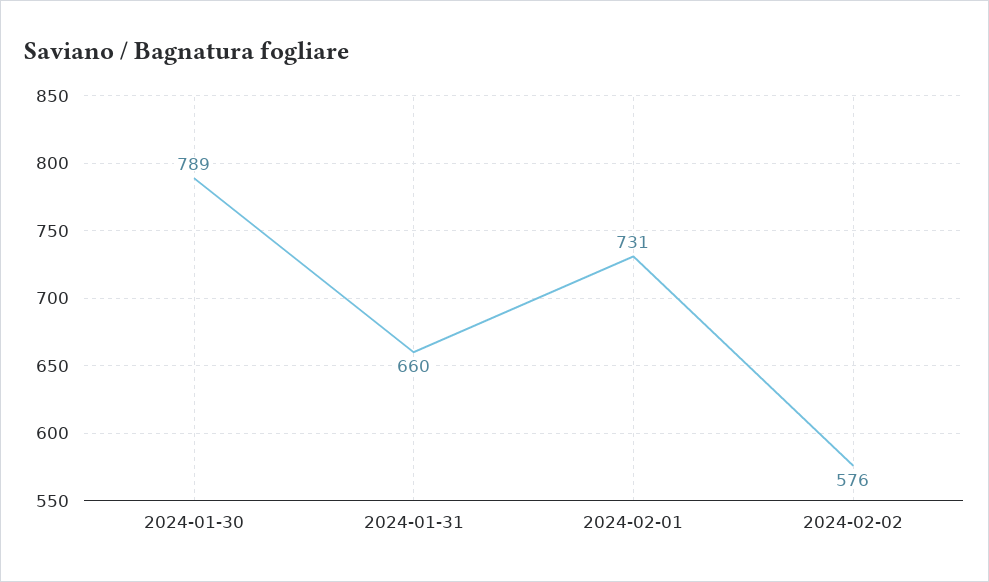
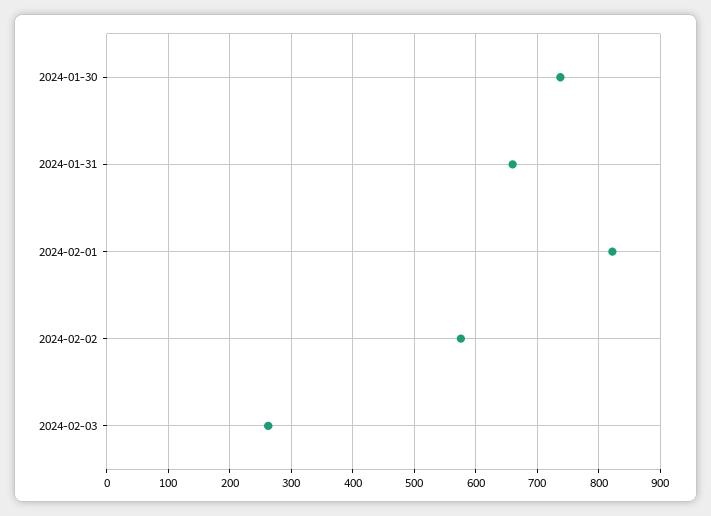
2024-01-30: 789 -> 740
2024-02-01: 731 -> 820
2024-02-03: none -> 260

